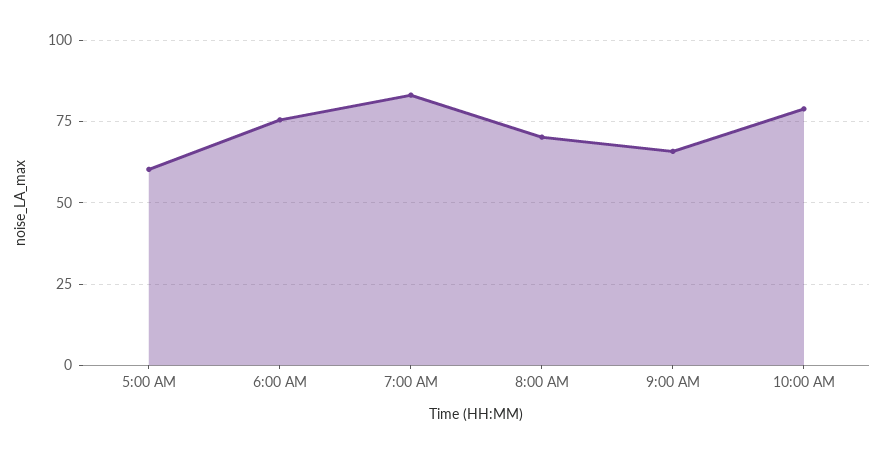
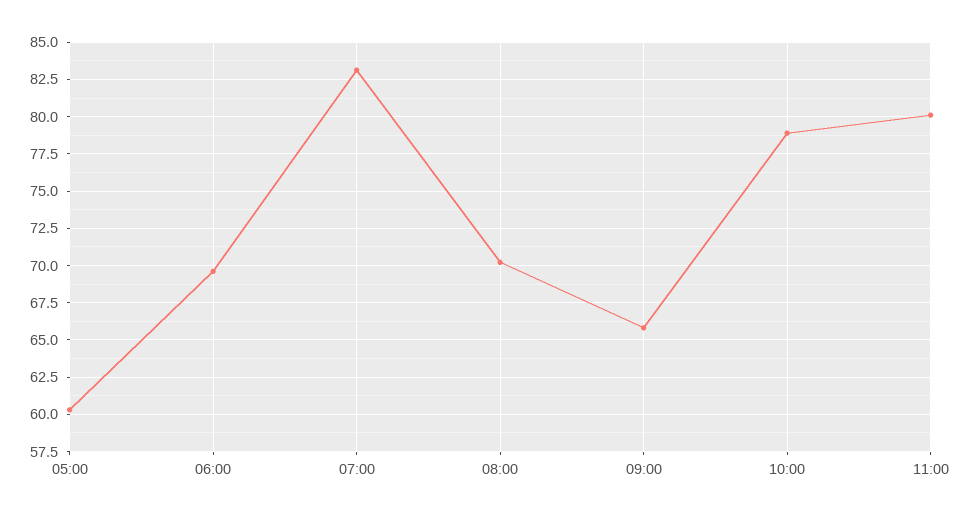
6:00 AM: 75 -> 69.5
11:00: none -> 80

